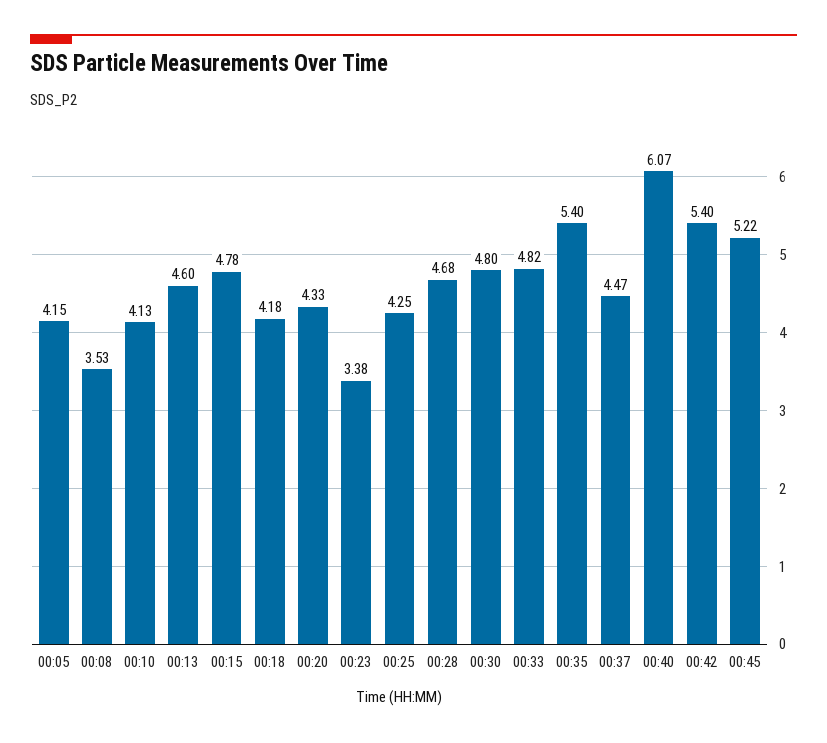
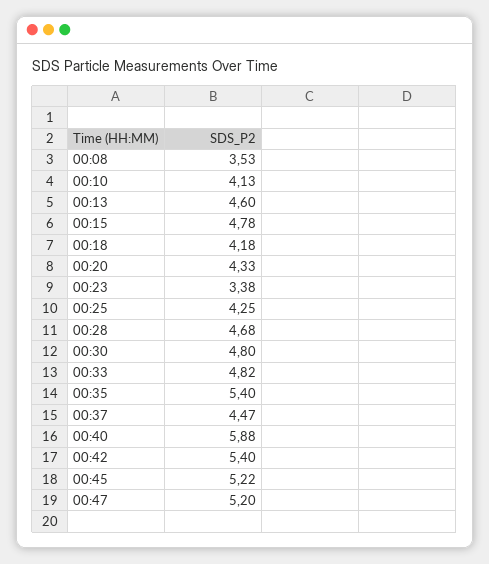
00:05: 4.15 -> none
00:40: 6.07 -> 5.88
00:47: none -> 5.2

